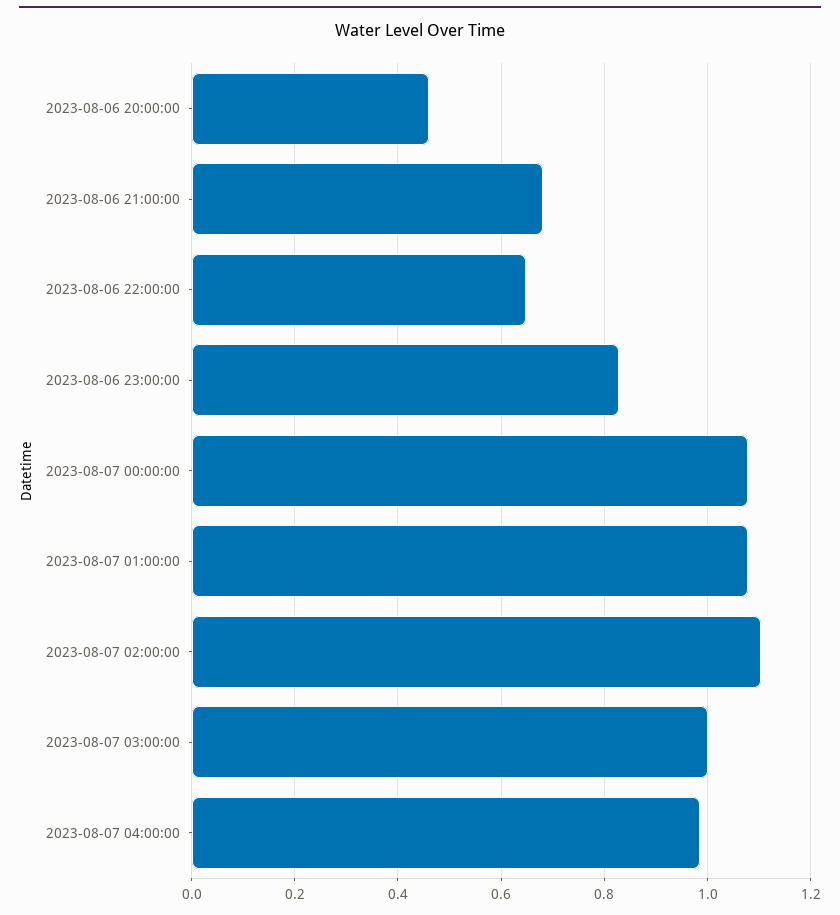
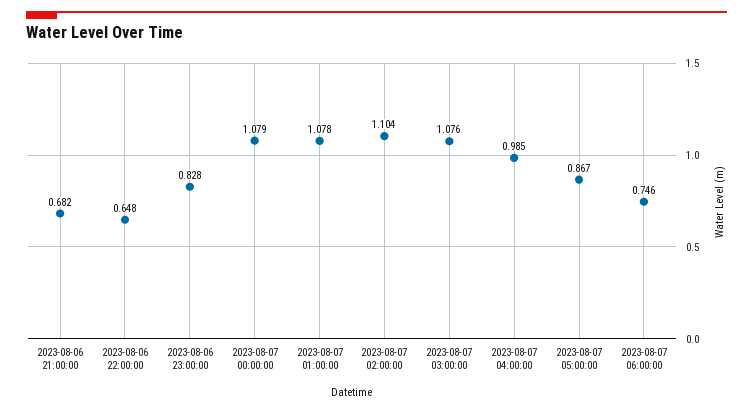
2023-08-06 20:00:00: 0.46 -> none
2023-08-07 03:00:00: 1 -> 1.076
2023-08-07 05:00:00: none -> 0.867
2023-08-07 06:00:00: none -> 0.746

